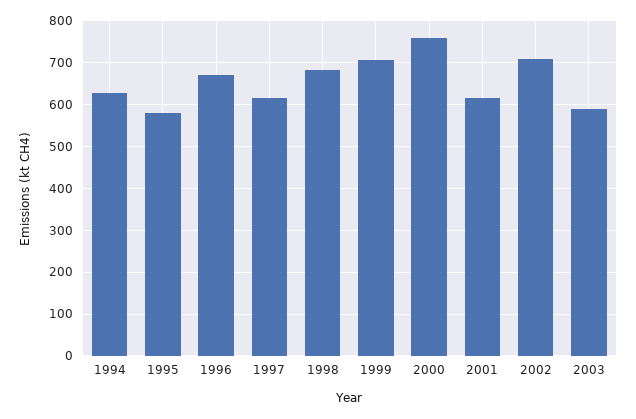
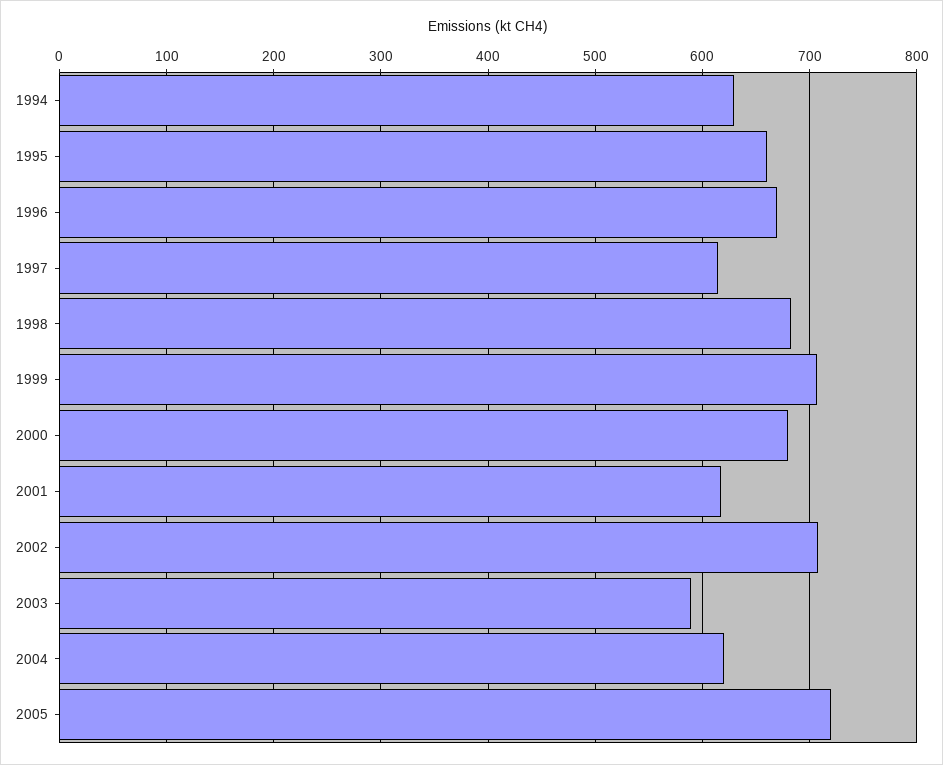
1995: 580 -> 660
2000: 760 -> 680
2004: none -> 620
2005: none -> 720

